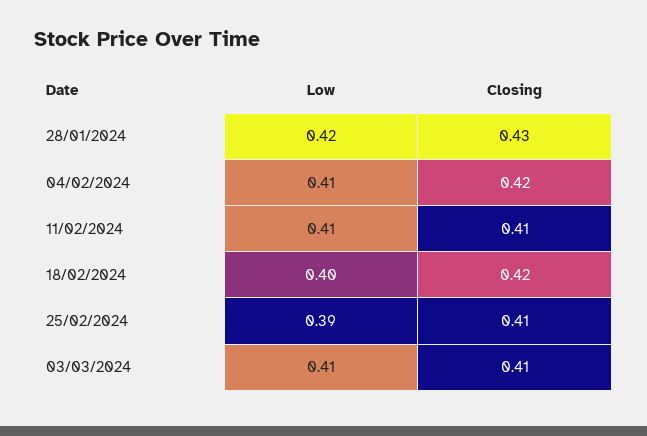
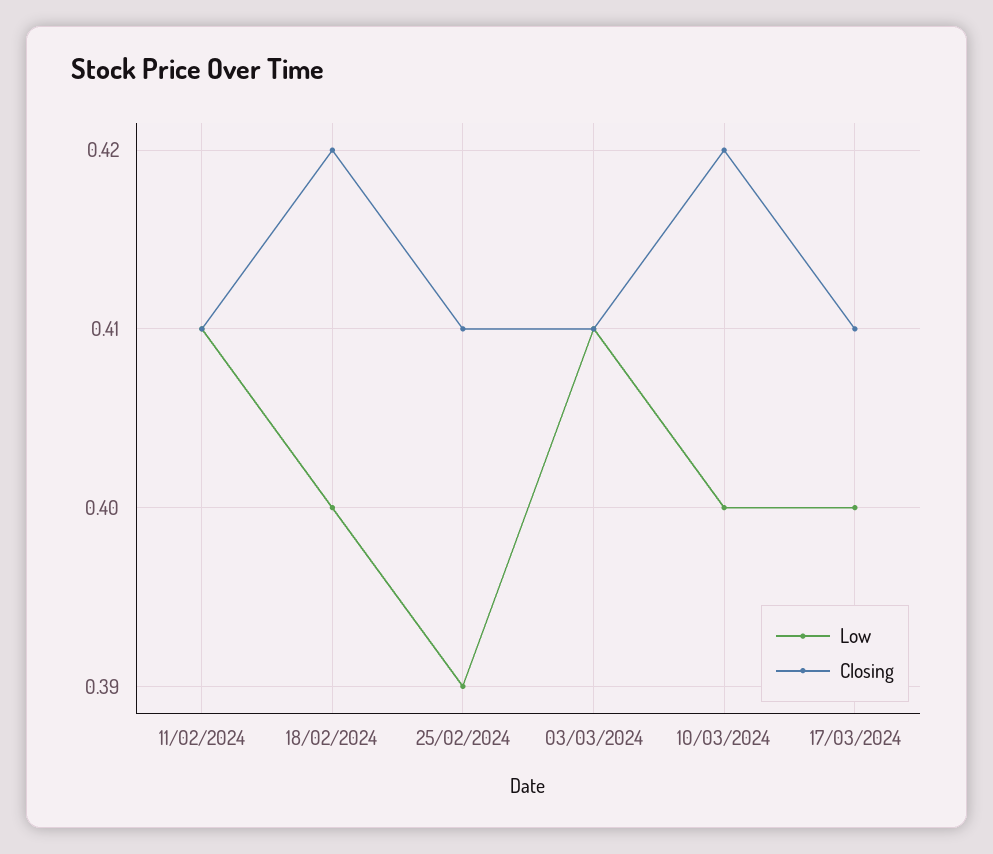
Low, 28/01/2024: 0.42 -> none
Closing, 28/01/2024: 0.43 -> none
Low, 04/02/2024: 0.41 -> none
Closing, 04/02/2024: 0.42 -> none
Low, 10/03/2024: none -> 0.4
Closing, 10/03/2024: none -> 0.42
Low, 17/03/2024: none -> 0.4
Closing, 17/03/2024: none -> 0.41

